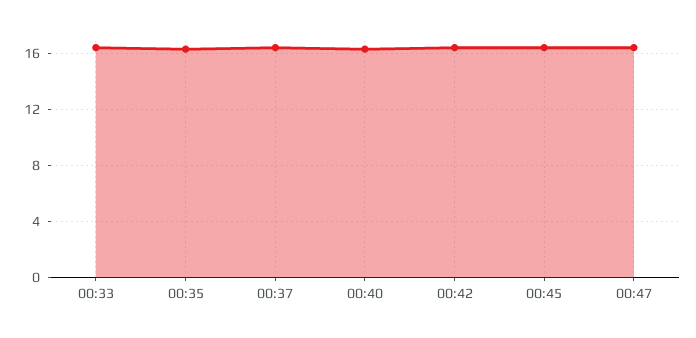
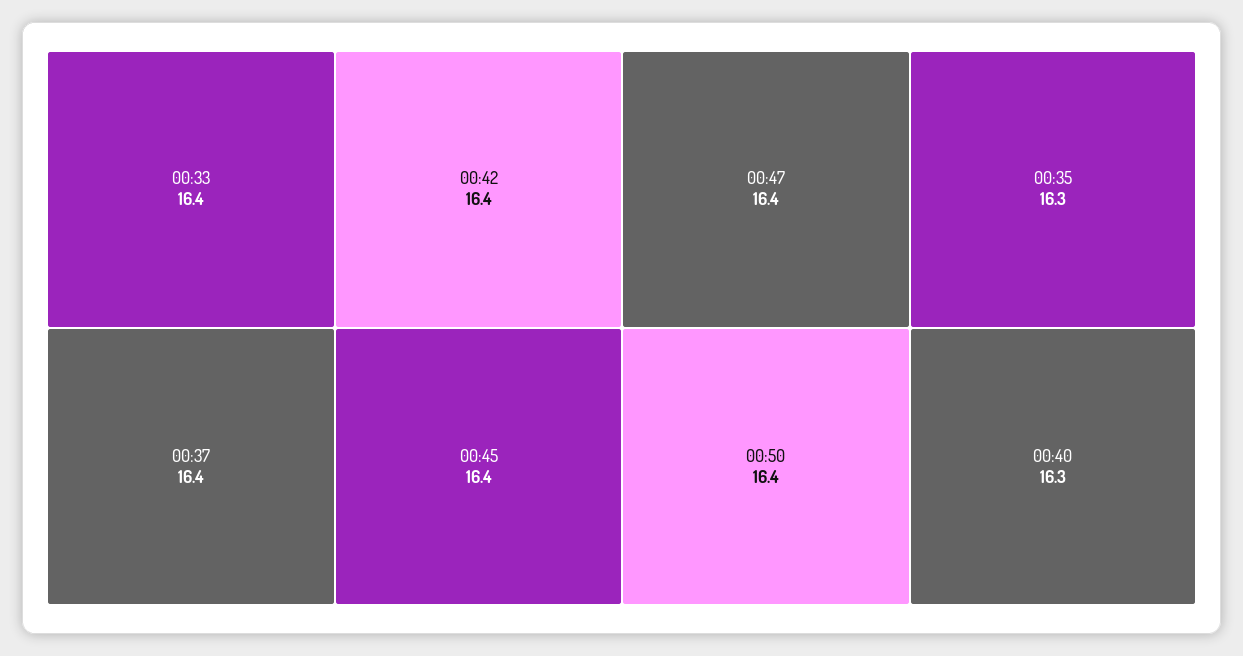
00:50: none -> 16.4

